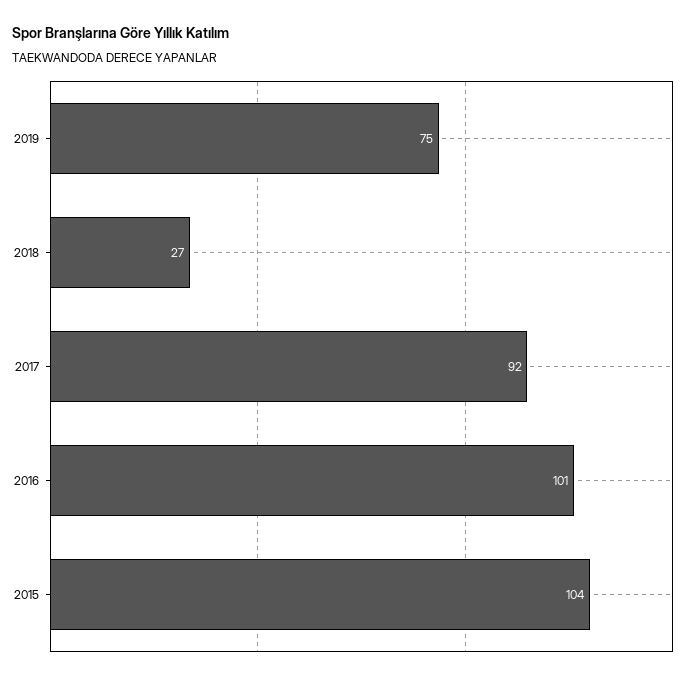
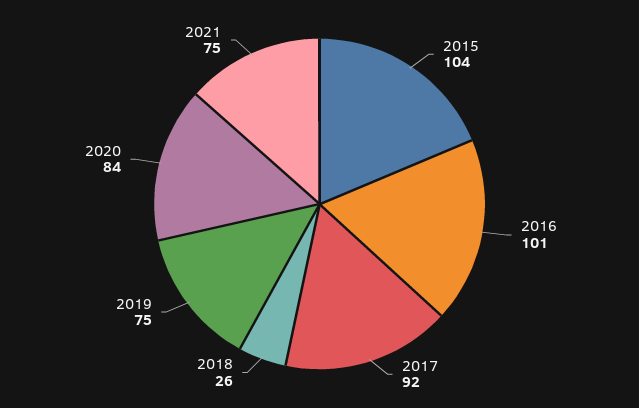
2018: 27 -> 26
2020: none -> 84
2021: none -> 75

